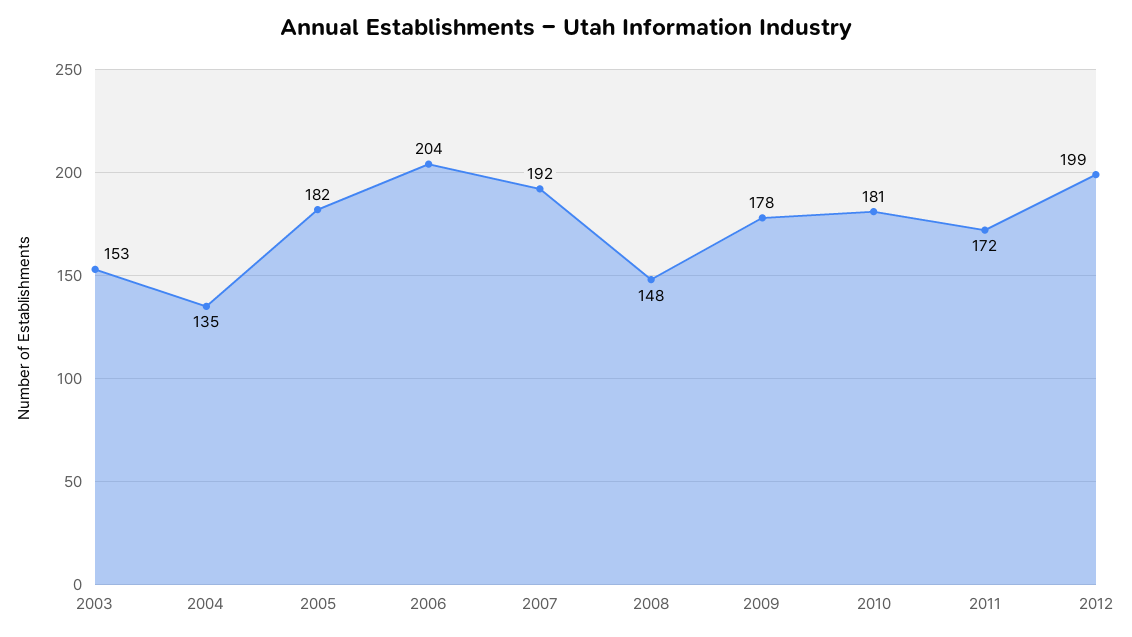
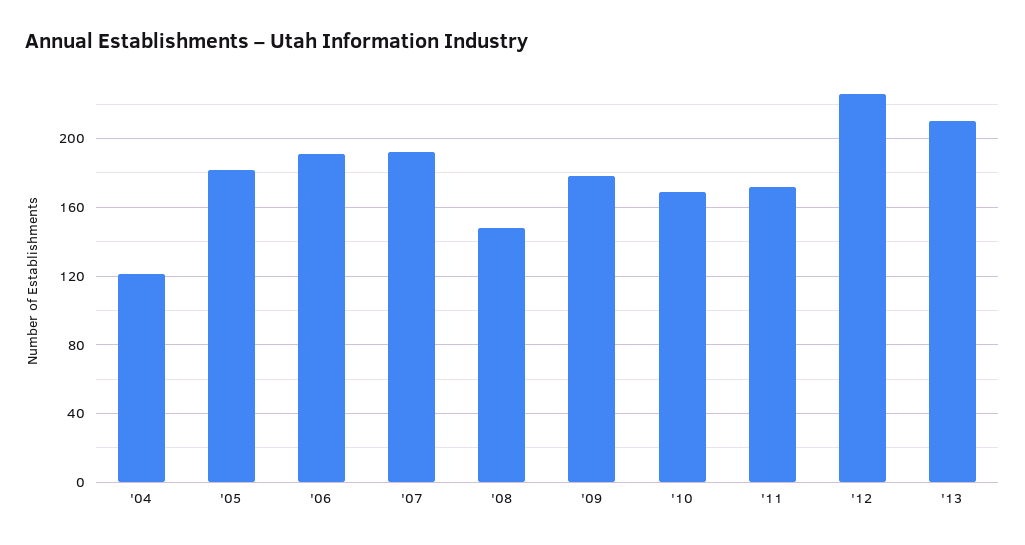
2003: 153 -> none
2004: 135 -> 120
2006: 204 -> 190
2010: 181 -> 170
2012: 199 -> 225
'13: none -> 210

